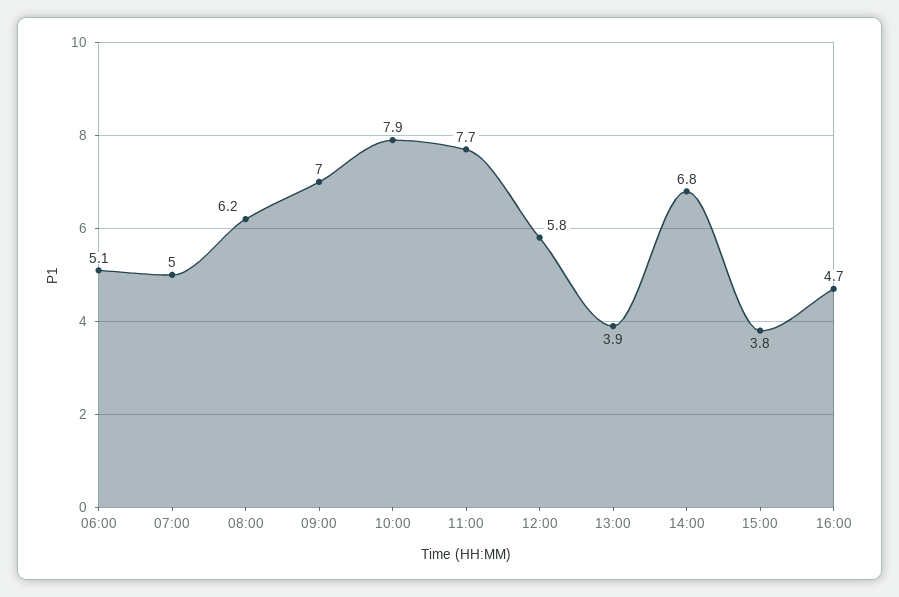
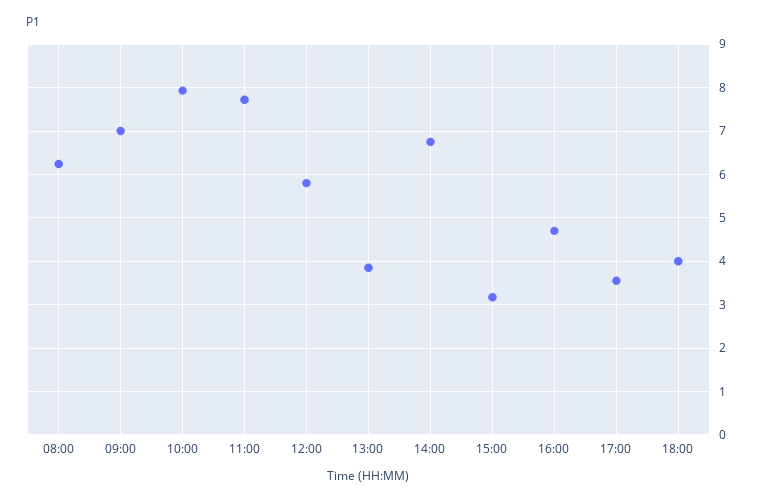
06:00: 5.1 -> none
07:00: 5 -> none
15:00: 3.8 -> 3.2
17:00: none -> 3.6
18:00: none -> 4

